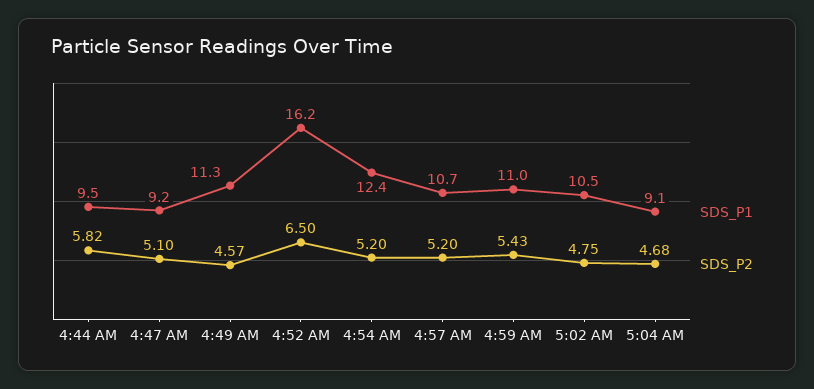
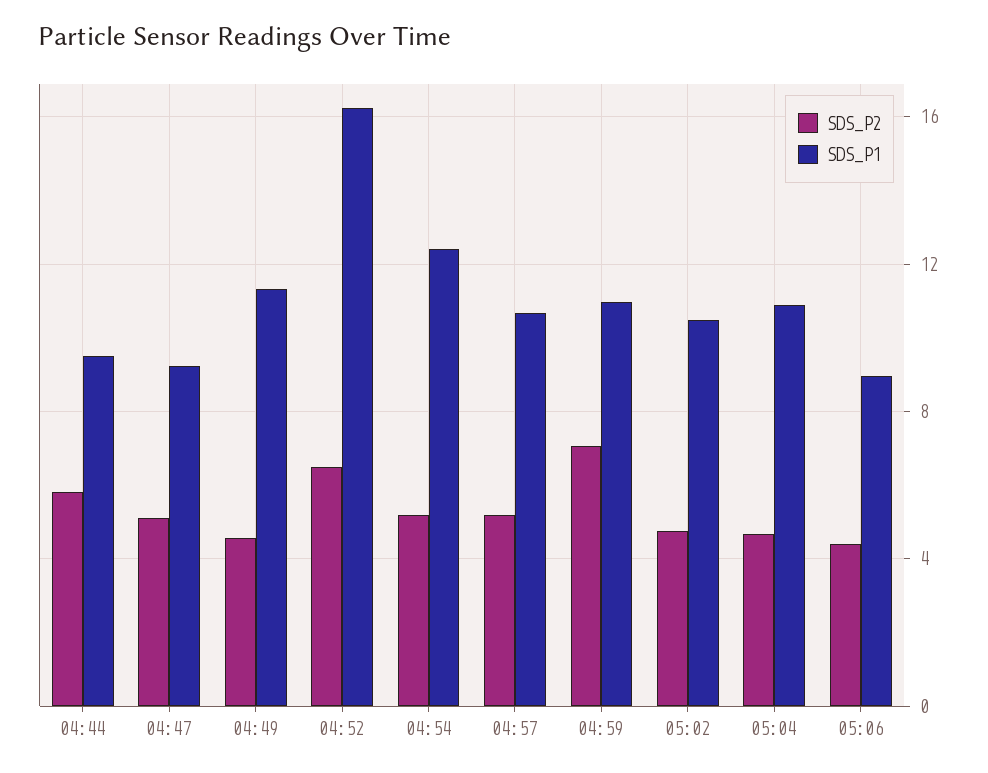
SDS_P2, 4:59 AM: 5.43 -> 7
SDS_P1, 5:04 AM: 9.1 -> 11
SDS_P2, 05:06: none -> 4.5
SDS_P1, 05:06: none -> 9

